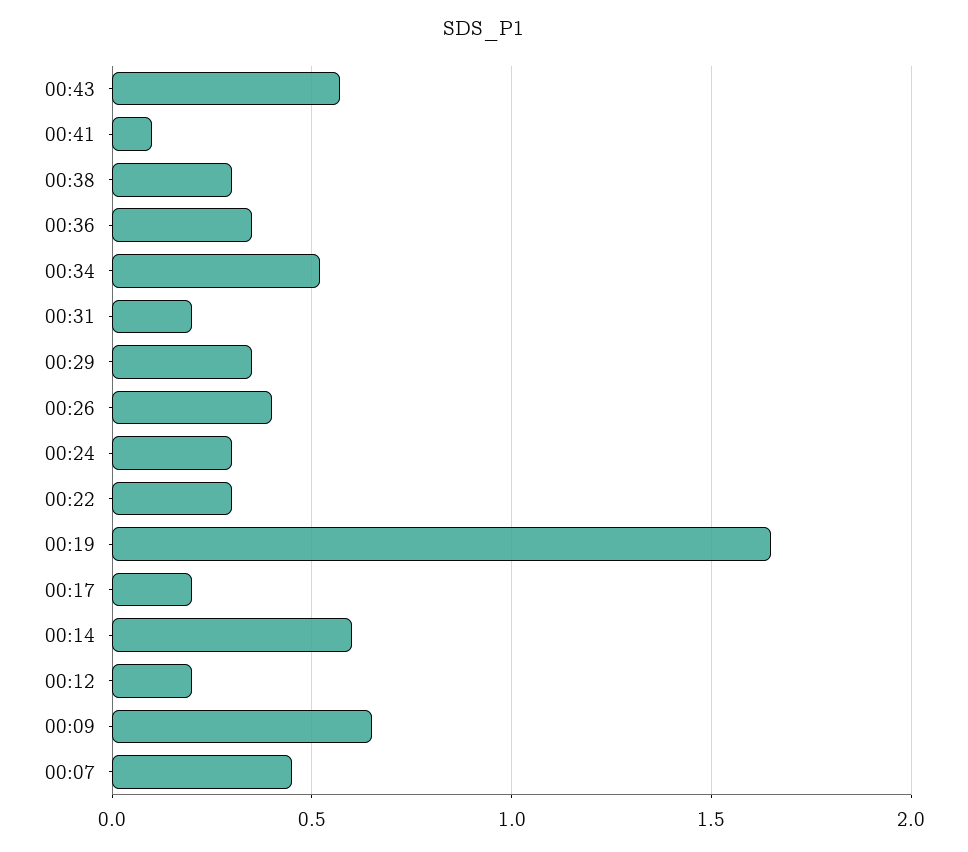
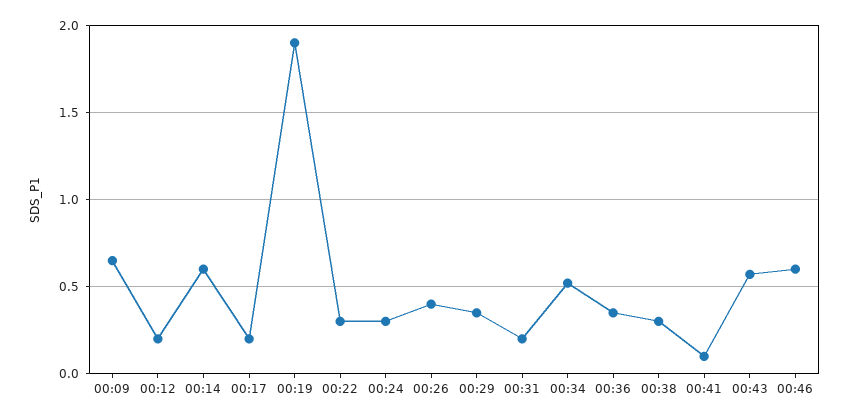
00:19: 1.65 -> 1.9
00:07: 0.45 -> none
00:46: none -> 0.6

